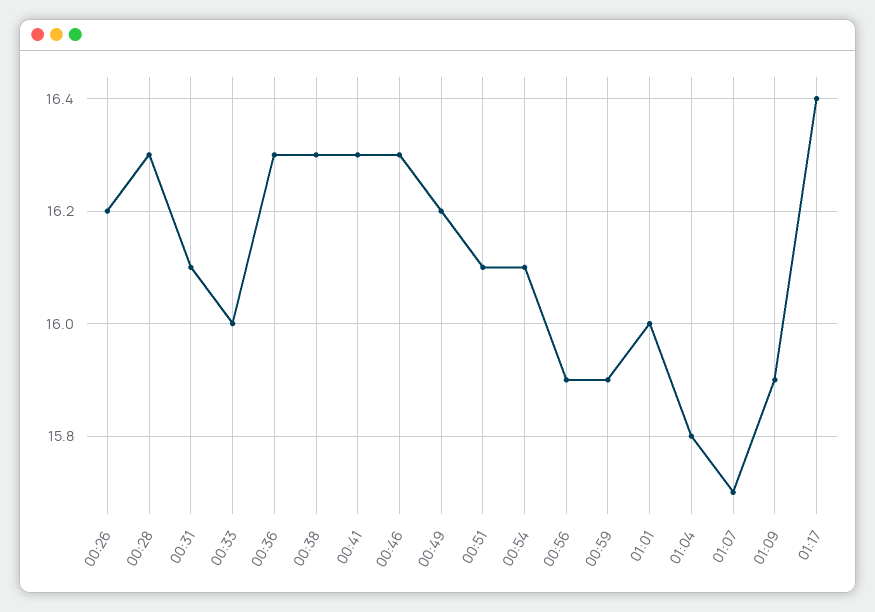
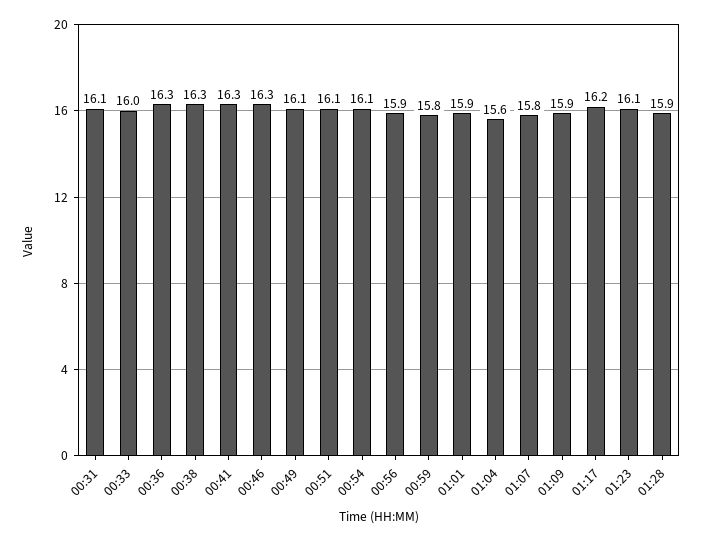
00:26: 16.2 -> none
00:28: 16.3 -> none
00:49: 16.2 -> 16.1
00:59: 15.9 -> 15.8
01:01: 16 -> 15.9
01:04: 15.8 -> 15.6
01:07: 15.7 -> 15.8
01:17: 16.4 -> 16.2
01:23: none -> 16.1
01:28: none -> 15.9

